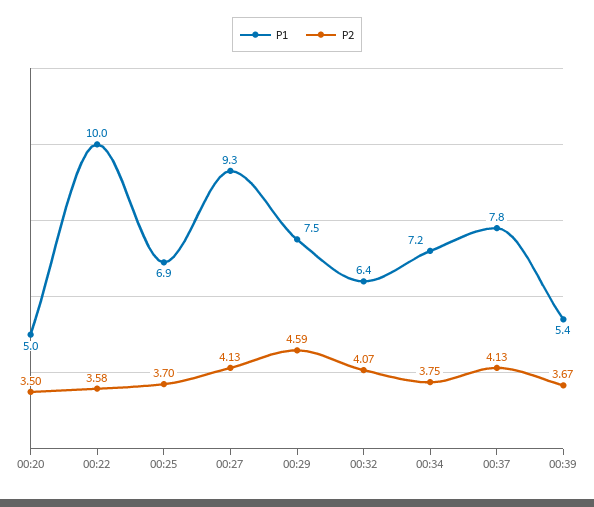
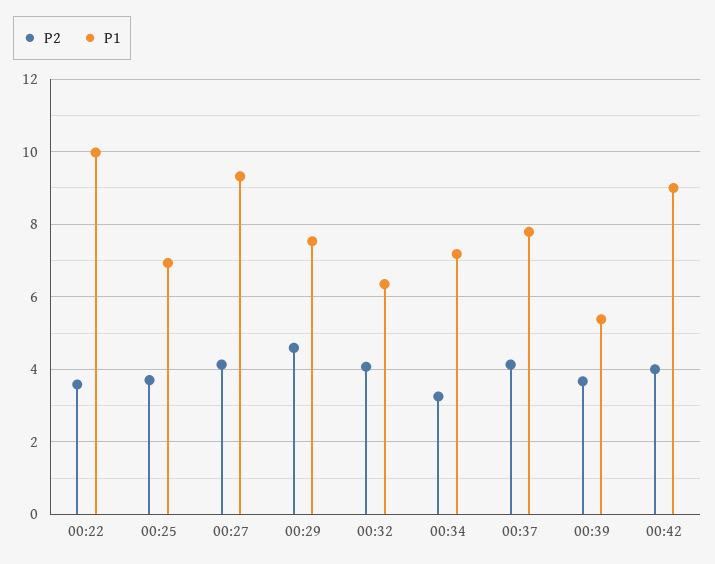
P1, 00:20: 5 -> none
P2, 00:20: 3.5 -> none
P2, 00:34: 3.75 -> 3.2
P2, 00:42: none -> 4
P1, 00:42: none -> 9

